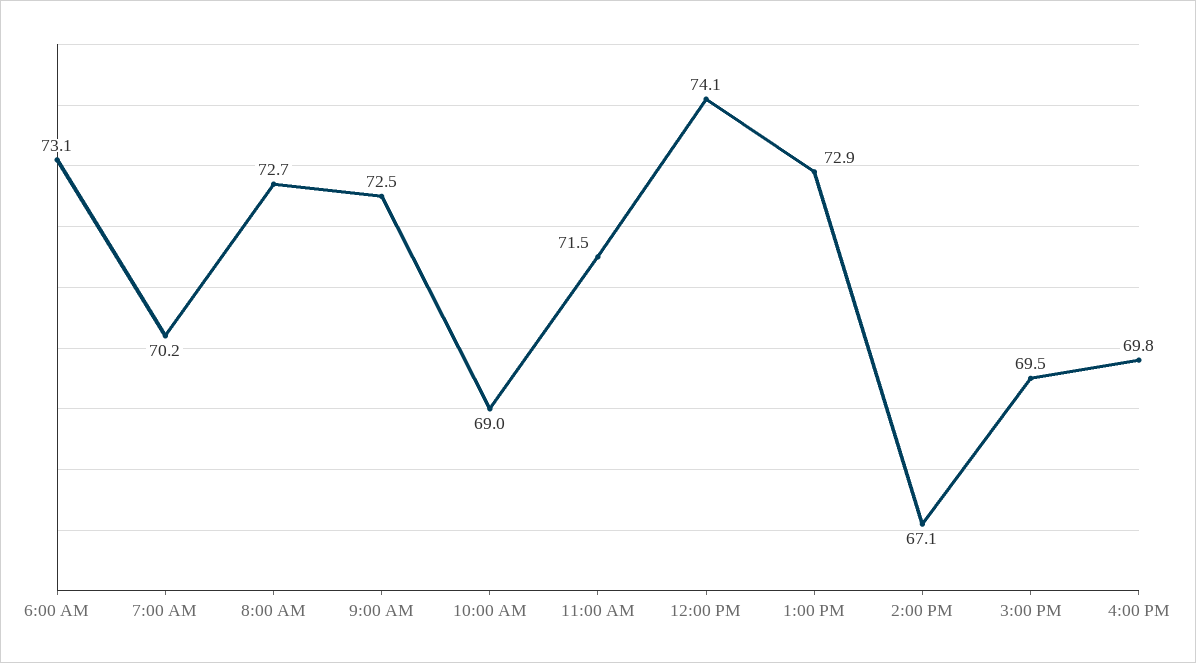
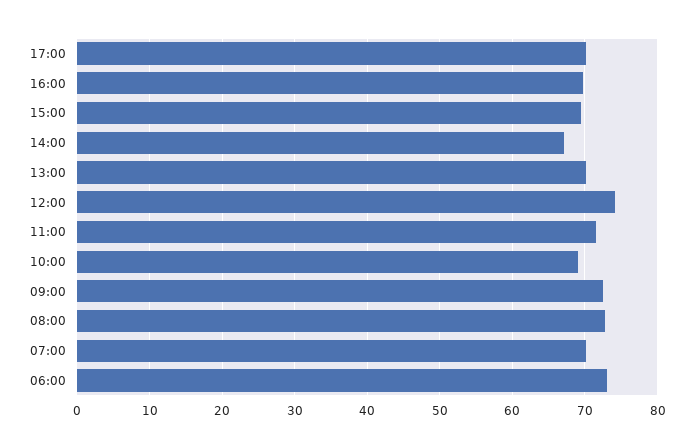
1:00 PM: 72.9 -> 70
17:00: none -> 70

